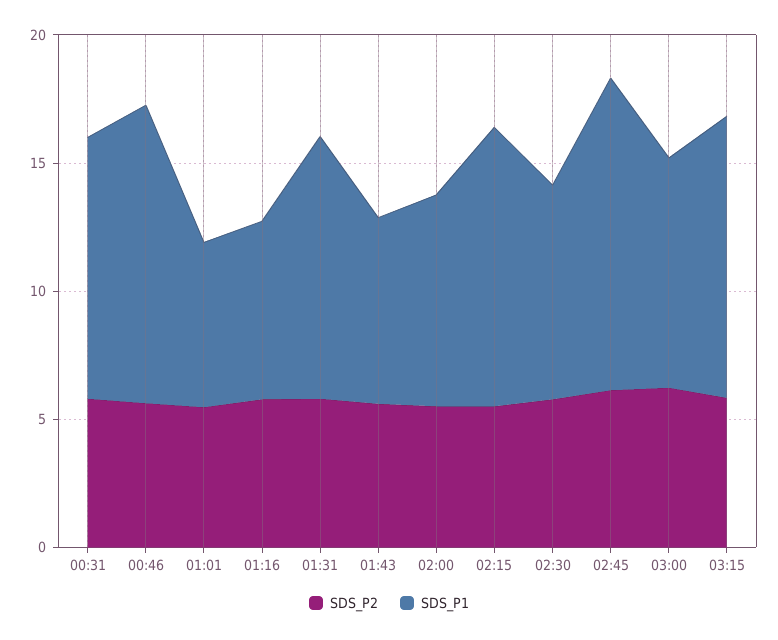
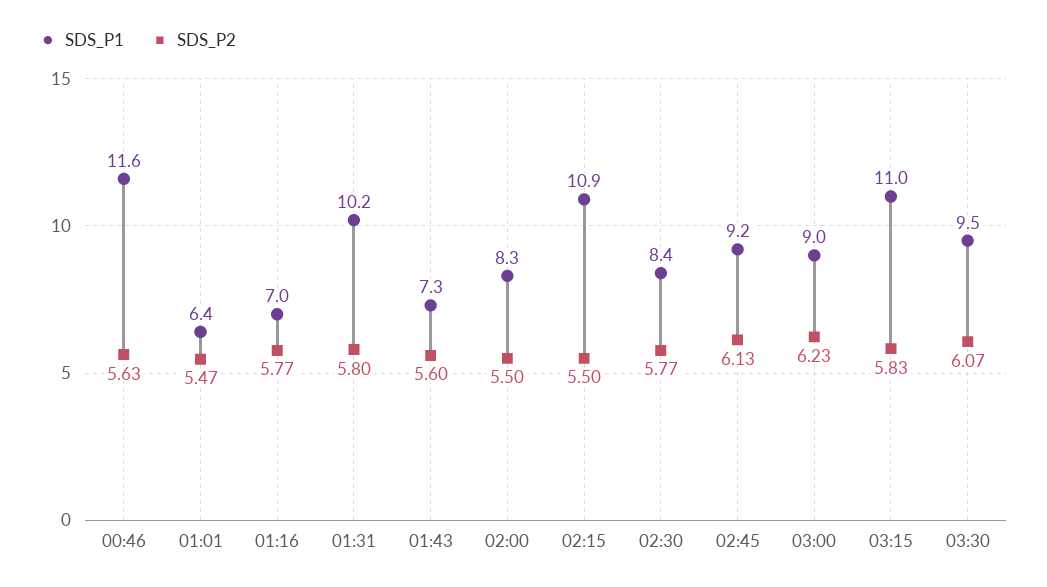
SDS_P2, 00:31: 6 -> none
SDS_P1, 00:31: 10 -> none
SDS_P1, 02:45: 12 -> 9.2
SDS_P1, 03:30: none -> 9.5
SDS_P2, 03:30: none -> 6.07

